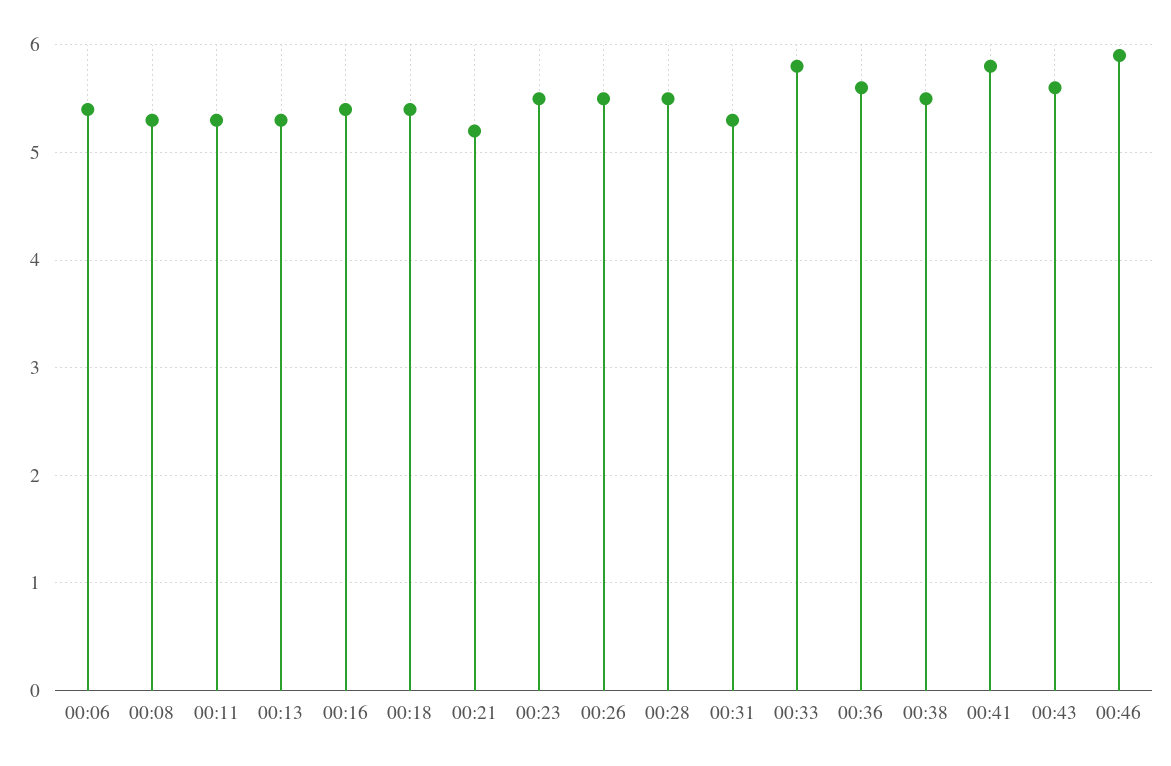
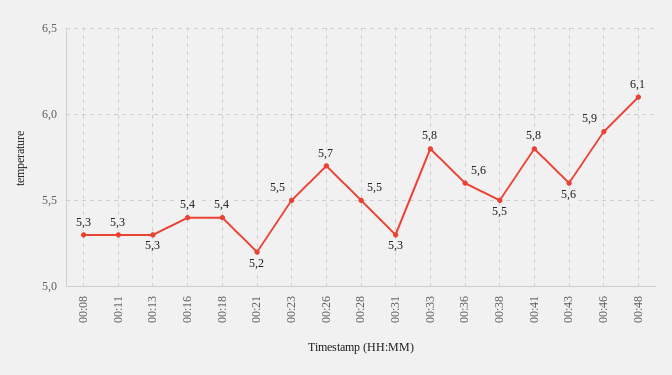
00:06: 5.4 -> none
00:26: 5.5 -> 5.7
00:48: none -> 6.1

